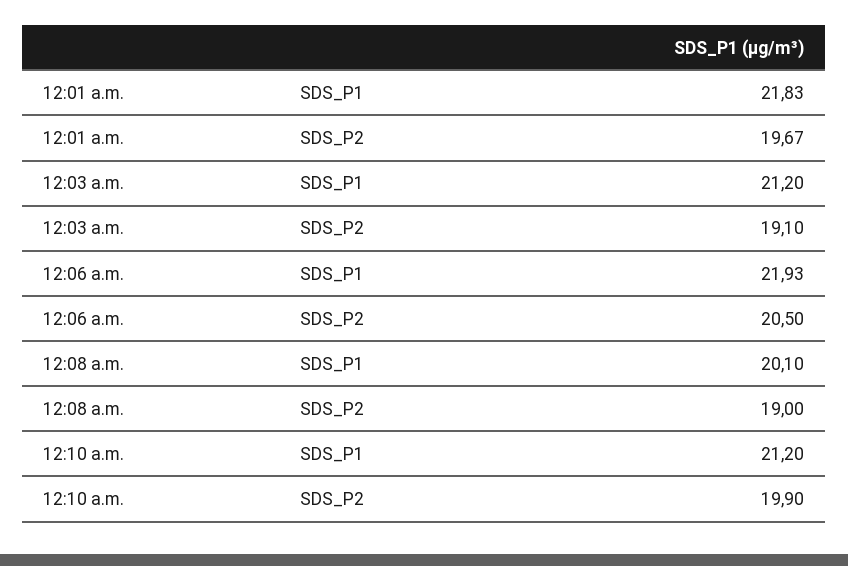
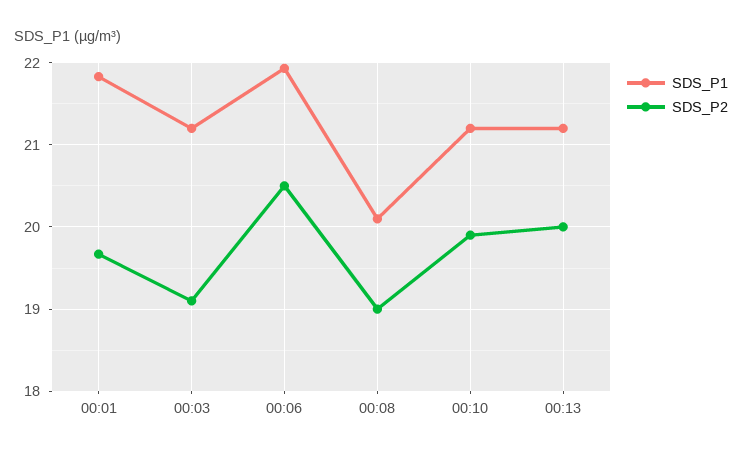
SDS_P1, 00:13: none -> 21.2
SDS_P2, 00:13: none -> 20

